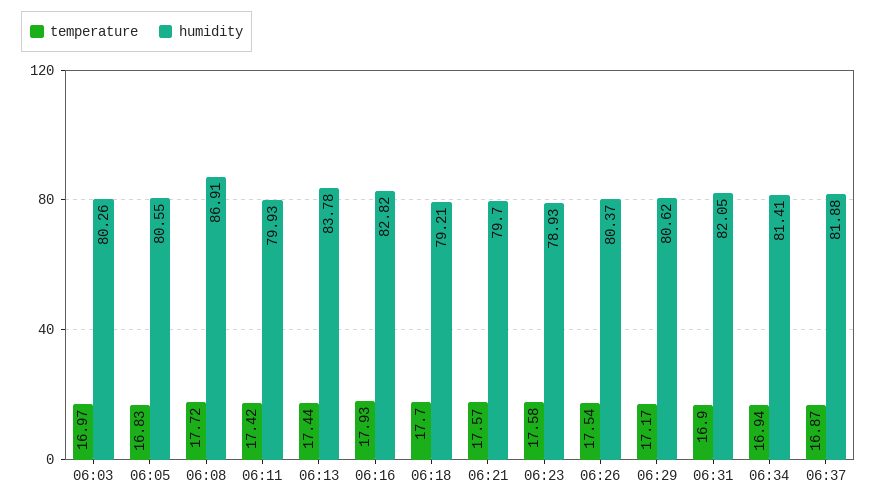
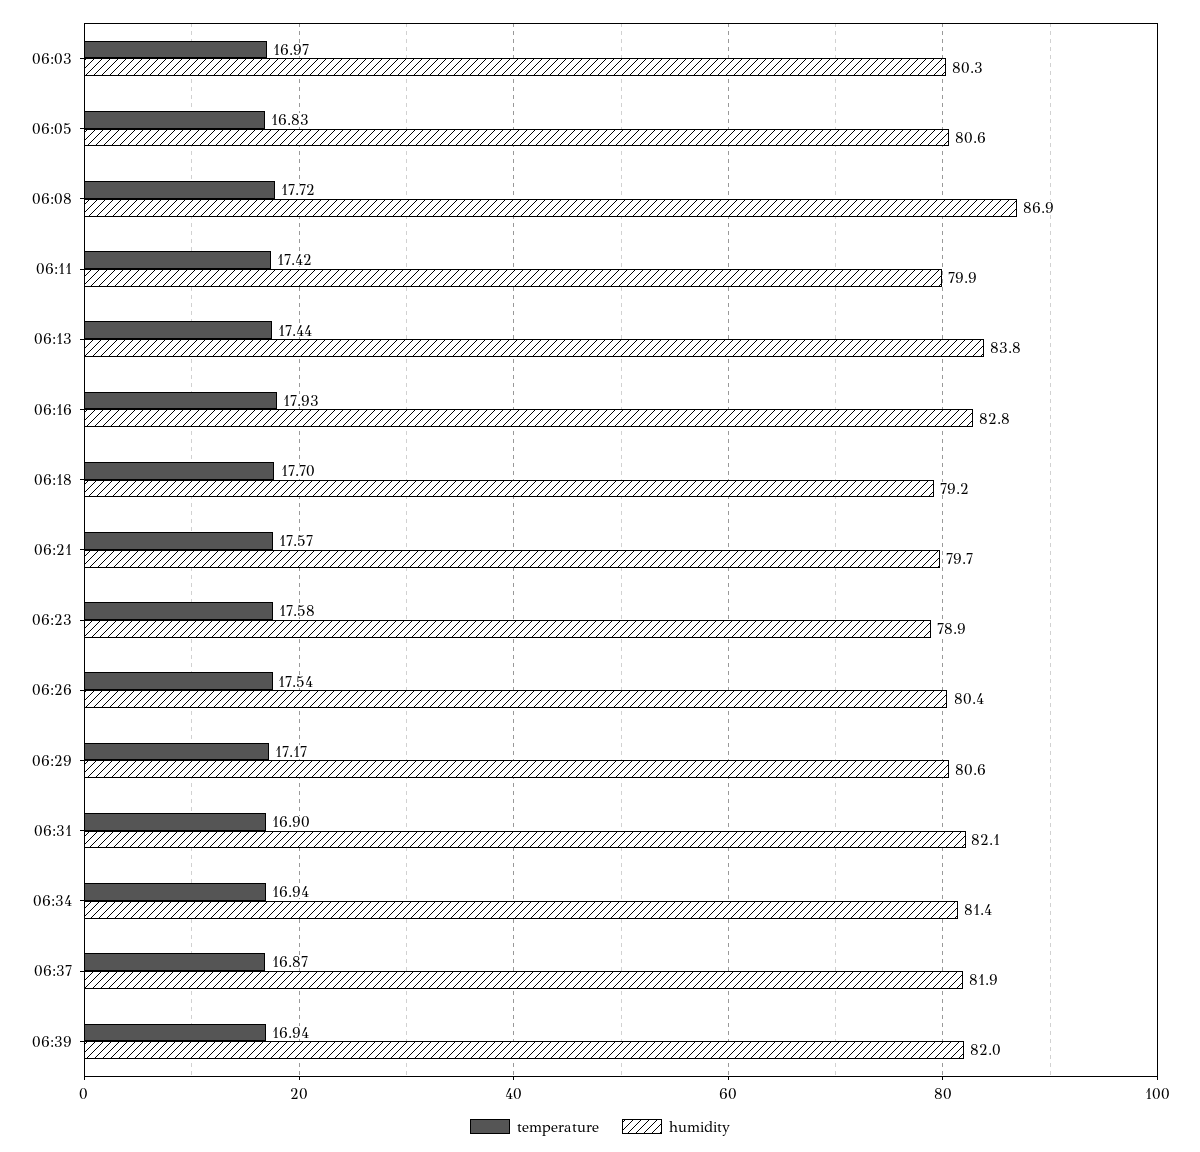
temperature, 06:39: none -> 16.94
humidity, 06:39: none -> 82

